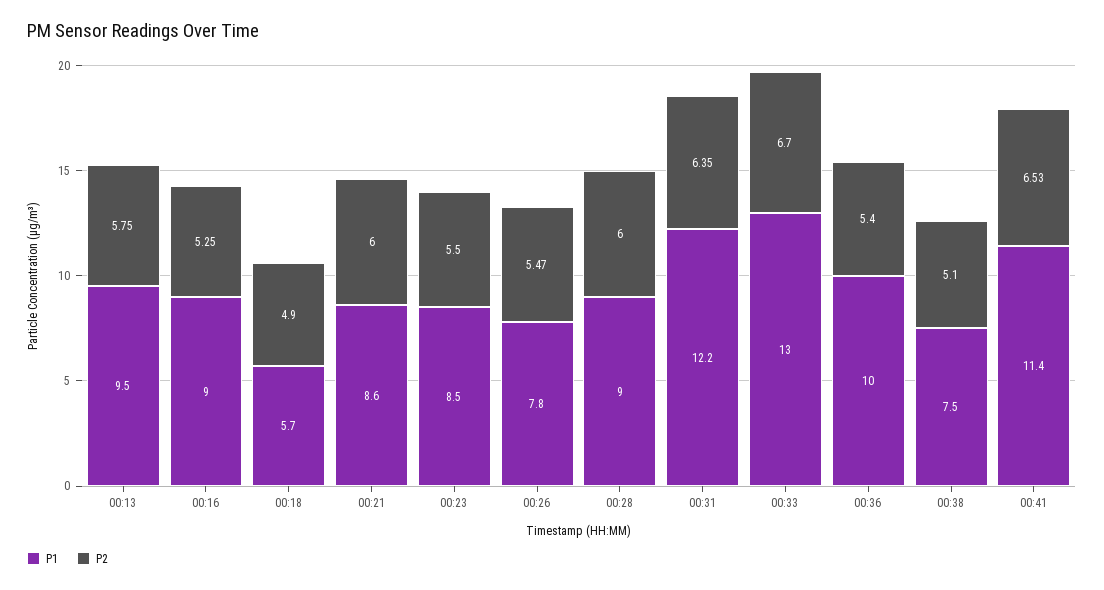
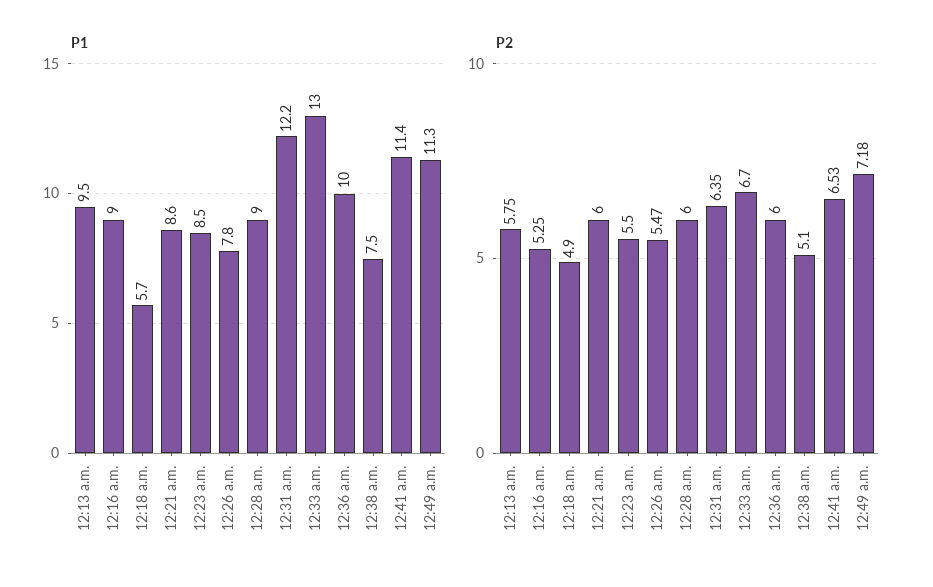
P2, 00:36: 5.4 -> 6
P1, 12:49 a.m.: none -> 11.3
P2, 12:49 a.m.: none -> 7.18

